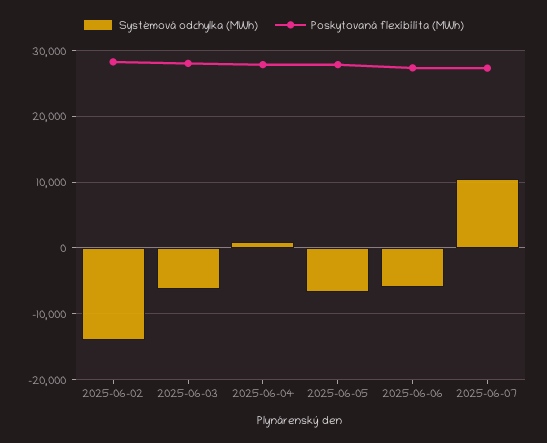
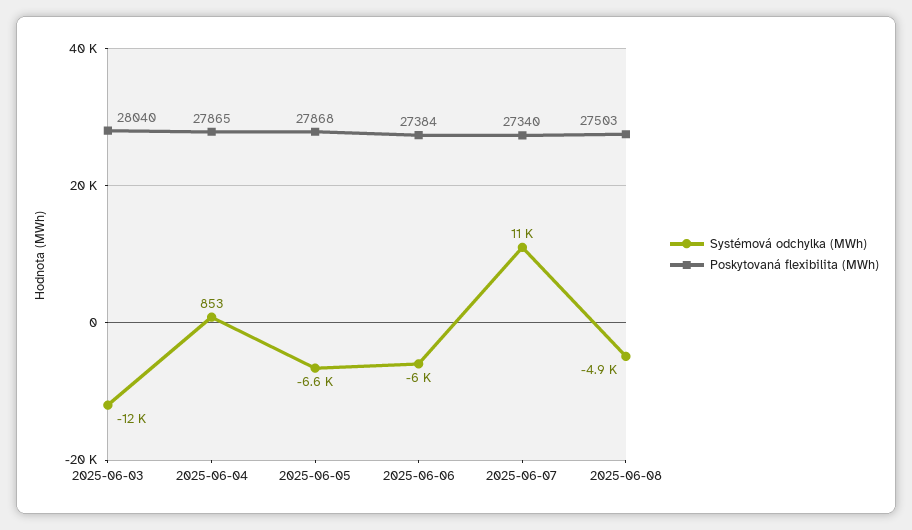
Systémová odchylka (MWh), 2025-06-02: -14000 -> none
Poskytovaná flexibilita (MWh), 2025-06-02: 28000 -> none
Systémová odchylka (MWh), 2025-06-03: -6000 -> -12000
Systémová odchylka (MWh), 2025-06-08: none -> -4900
Poskytovaná flexibilita (MWh), 2025-06-08: none -> 27503

